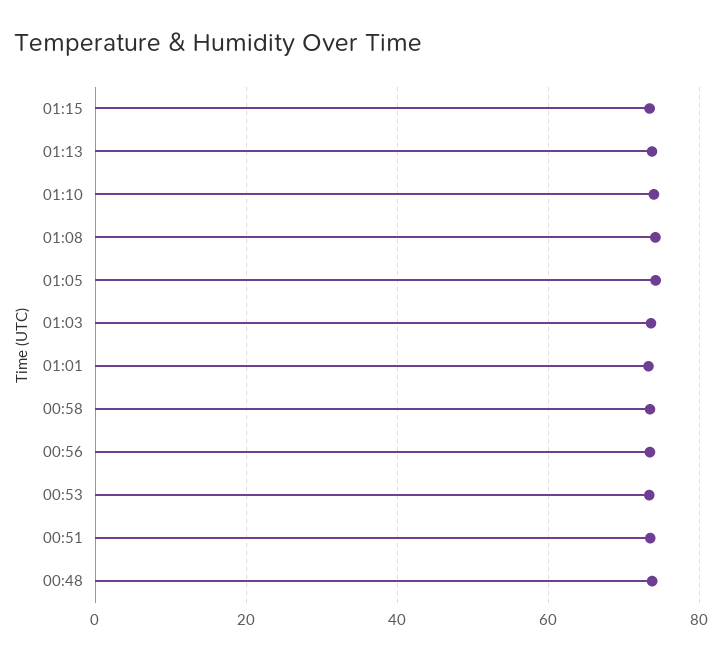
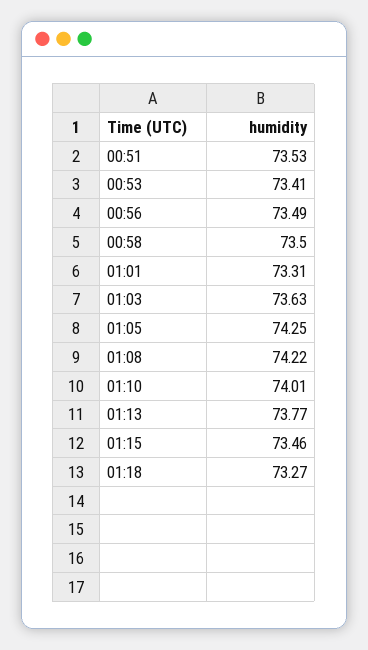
00:48: 74 -> none
01:18: none -> 73.27

